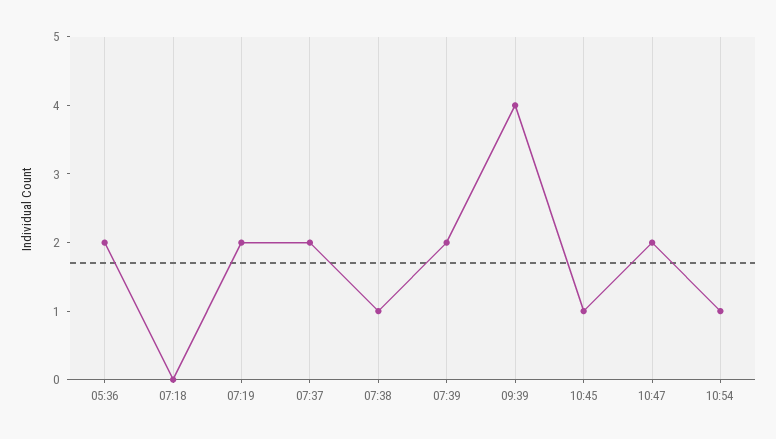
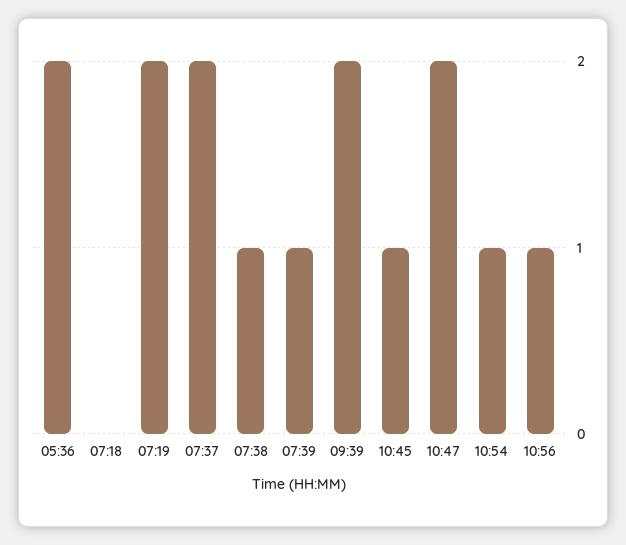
07:39: 2 -> 1
09:39: 4 -> 2
10:56: none -> 1

